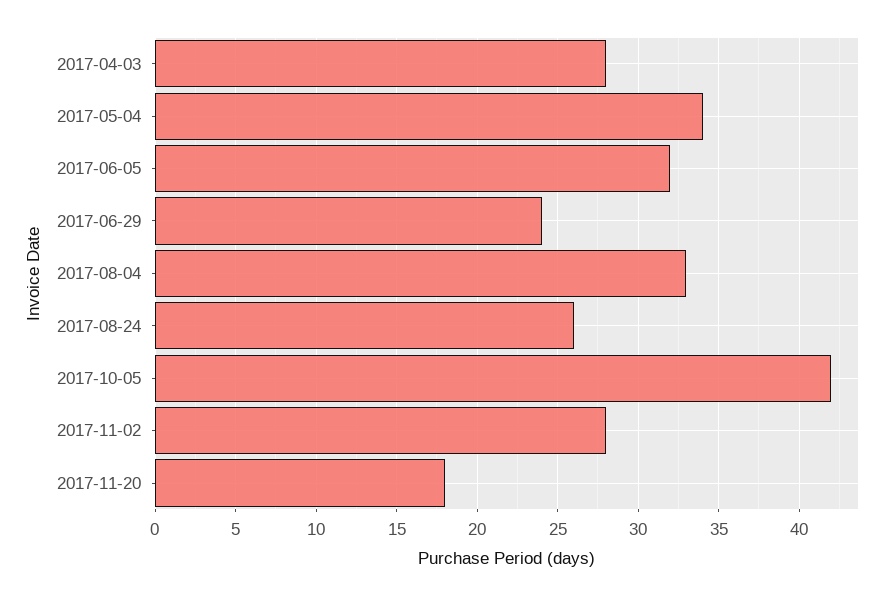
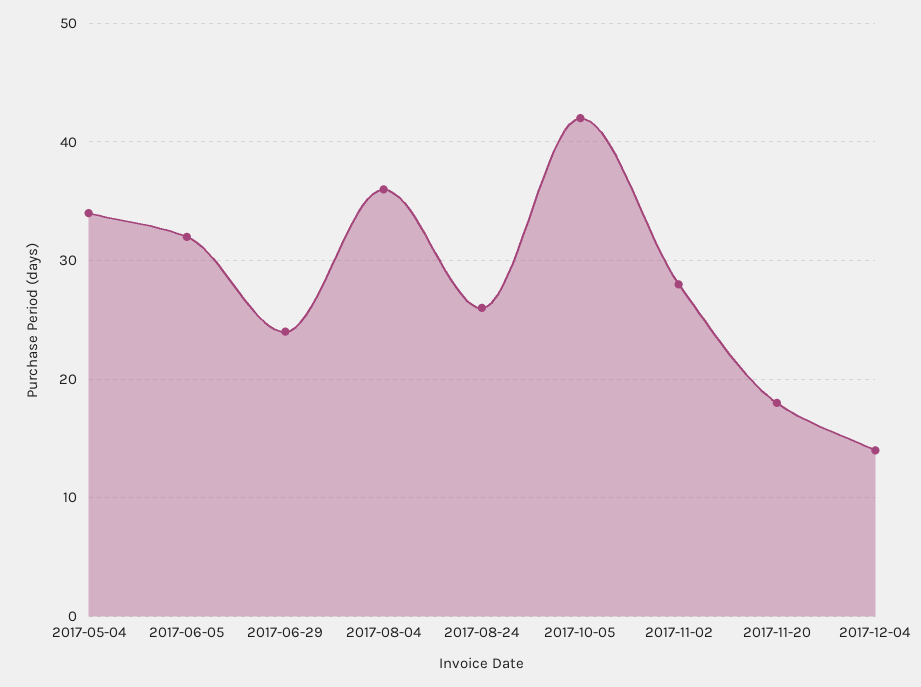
2017-04-03: 28 -> none
2017-08-04: 33 -> 36
2017-12-04: none -> 14

